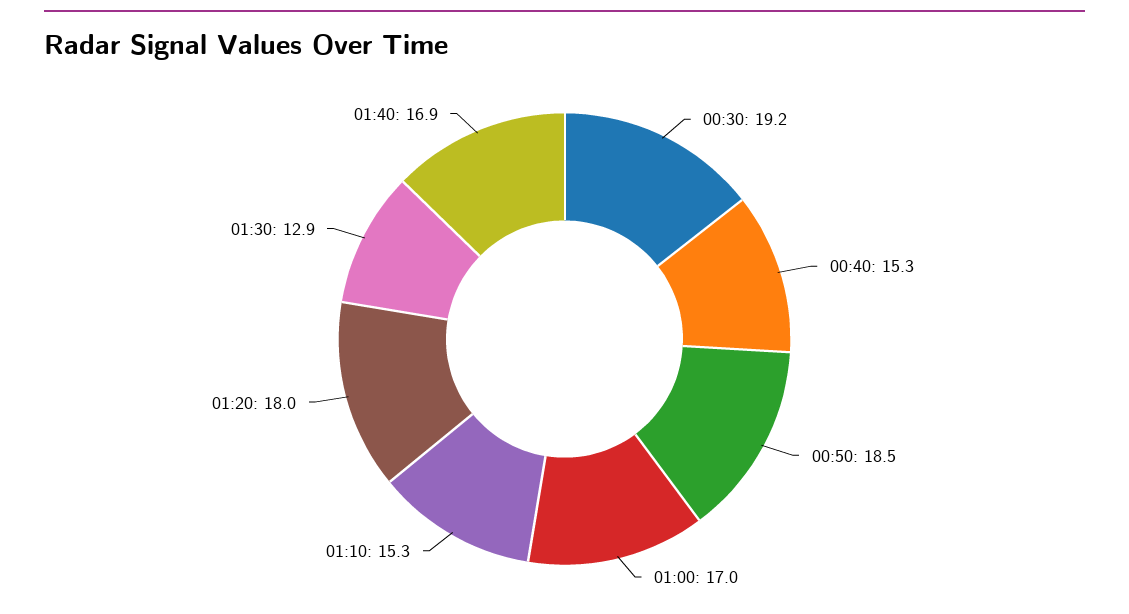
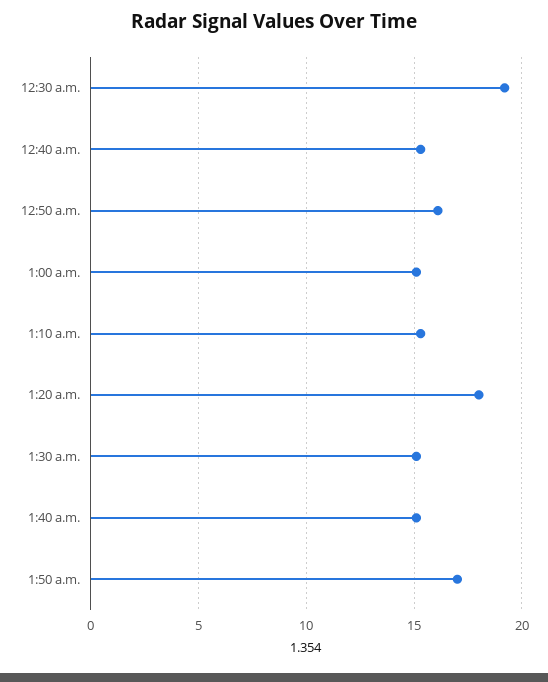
00:50: 18.5 -> 16
01:00: 17 -> 15
01:30: 12.9 -> 15
01:40: 16.9 -> 15
1:50 a.m.: none -> 17

